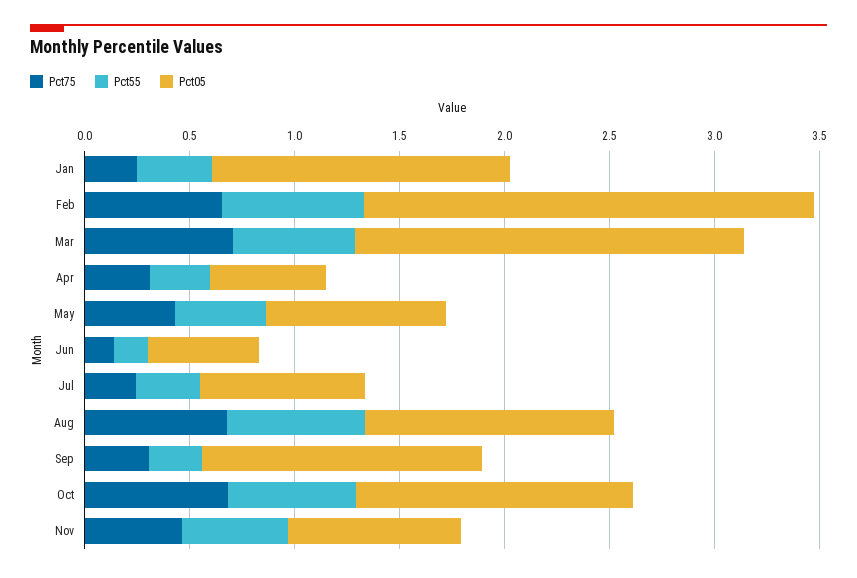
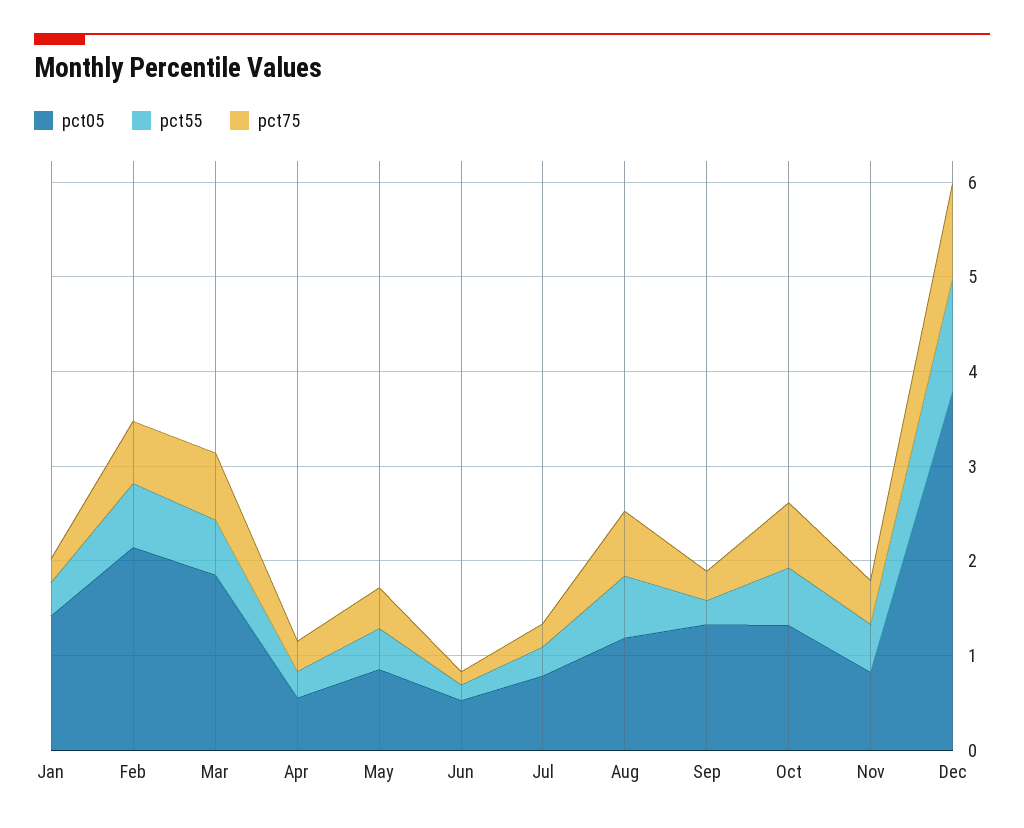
Pct05, Dec: none -> 3.8
Pct55, Dec: none -> 1.2
Pct75, Dec: none -> 1

